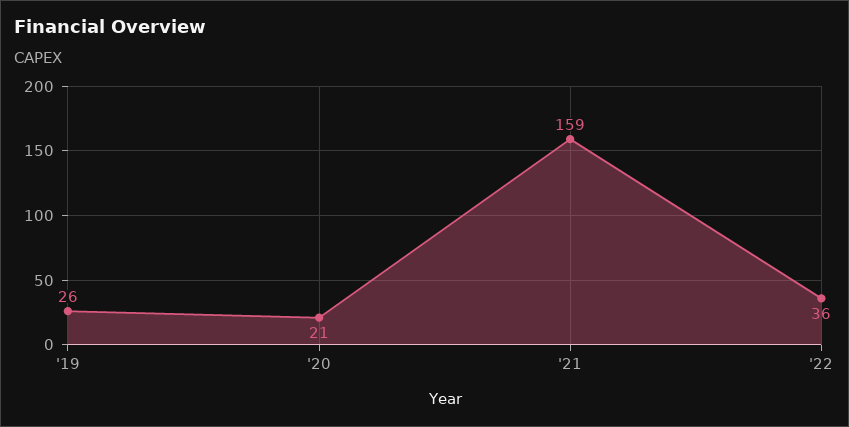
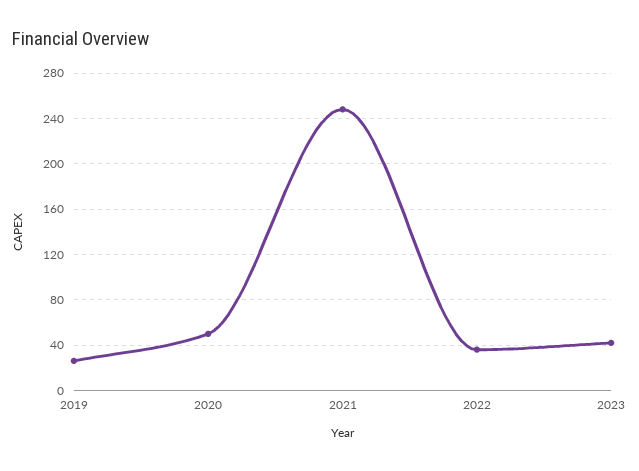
'20: 21 -> 50
'21: 159 -> 250
2023: none -> 40

